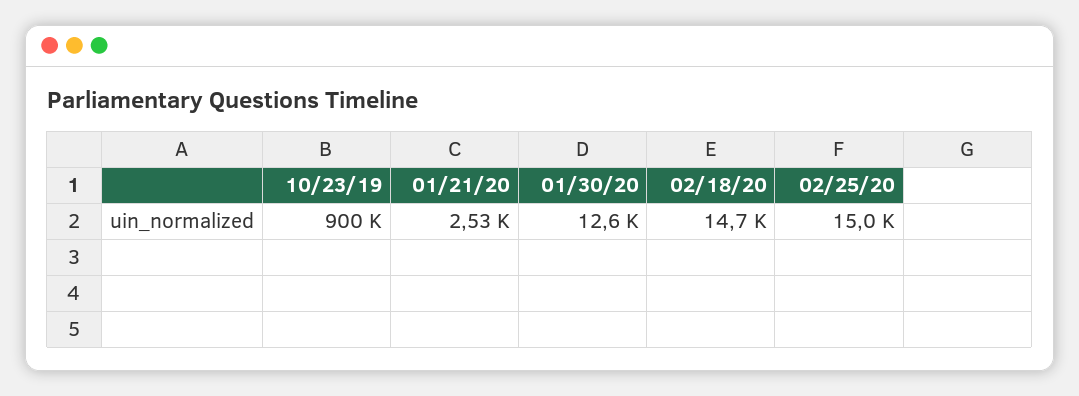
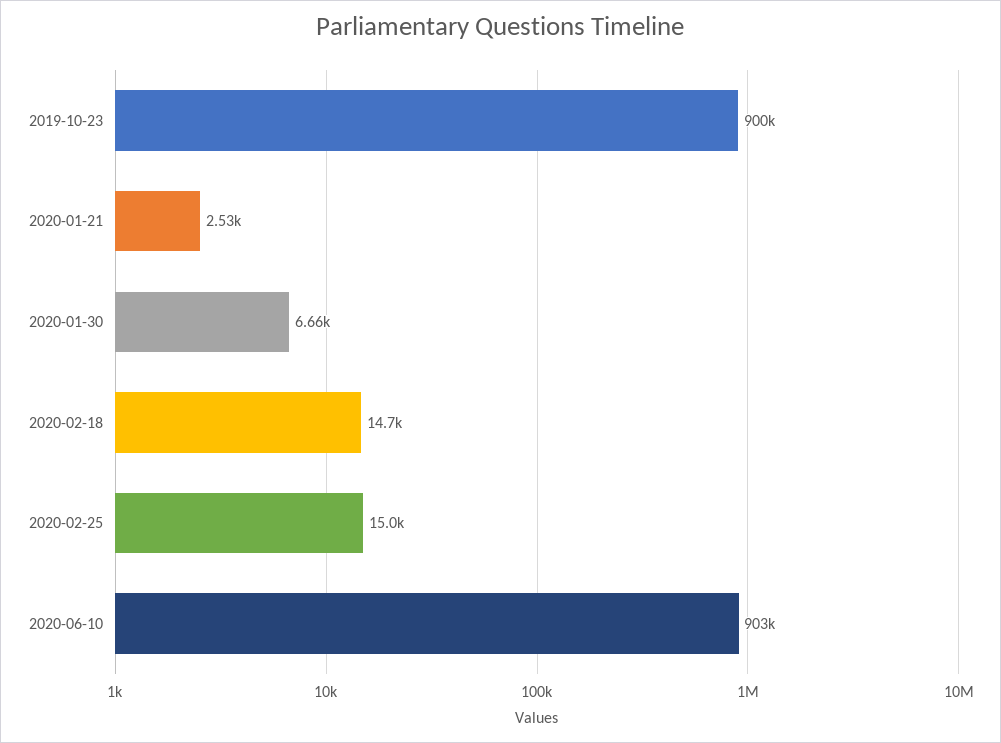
01/30/20: 12600 -> 6660
2020-06-10: none -> 903000

